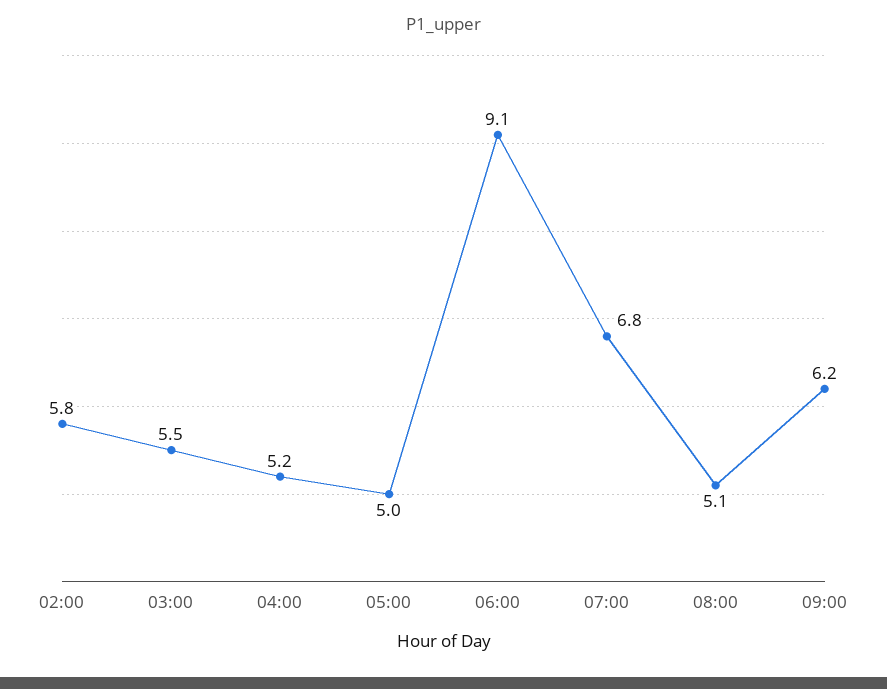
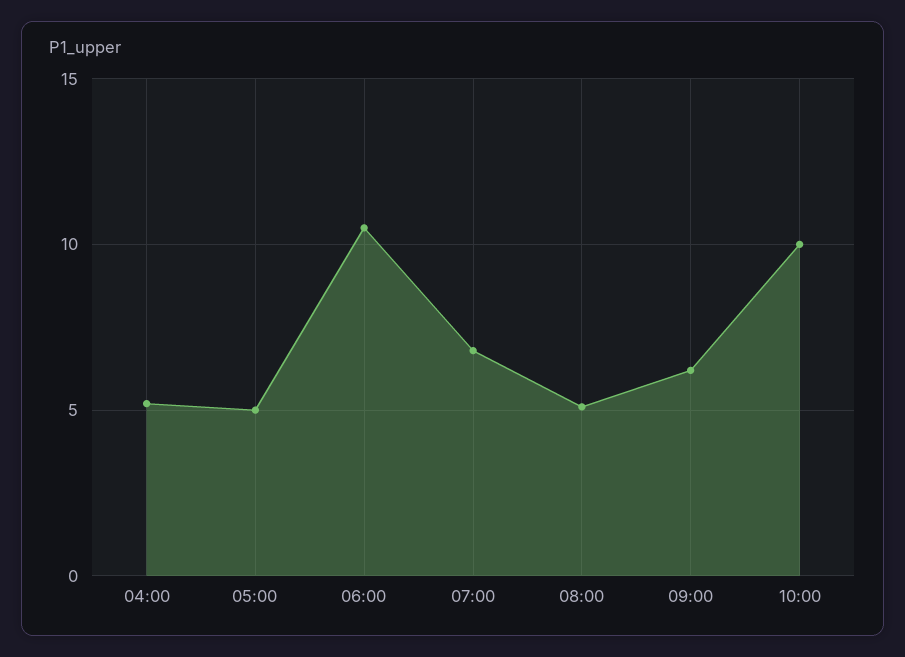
02:00: 5.8 -> none
03:00: 5.5 -> none
06:00: 9.1 -> 10.5
10:00: none -> 10

